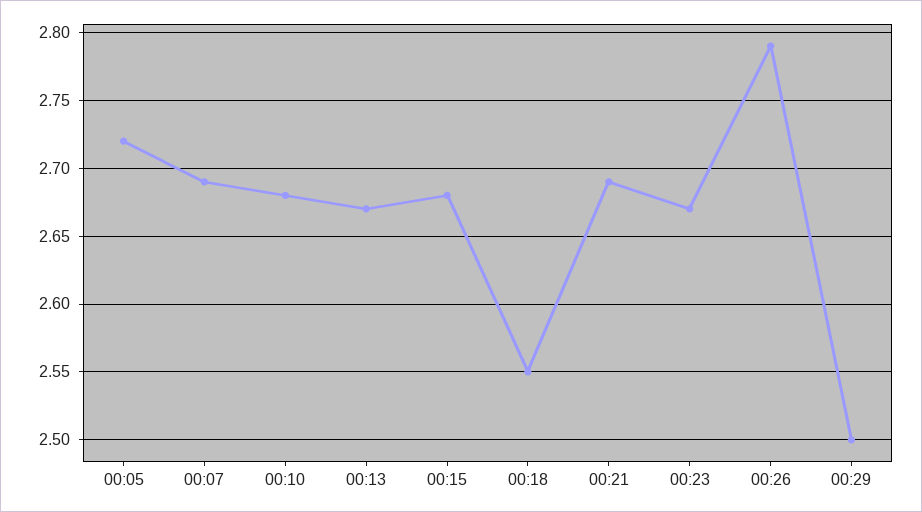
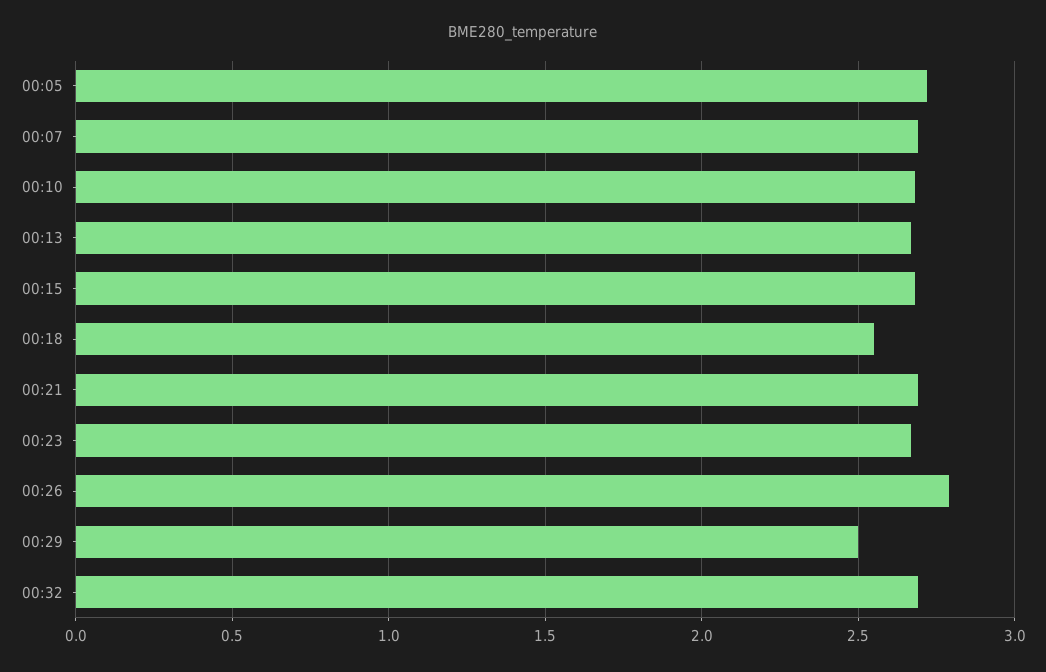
00:32: none -> 2.7

